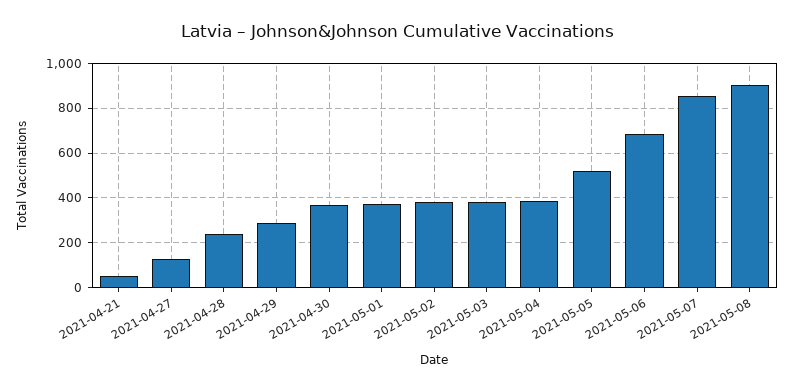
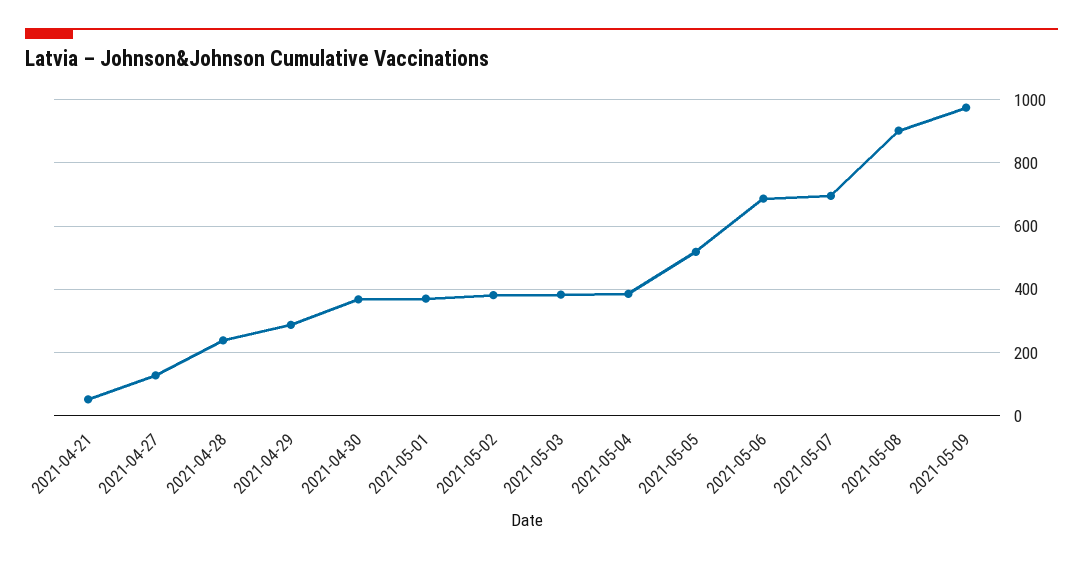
2021-05-07: 850 -> 700
2021-05-09: none -> 980

